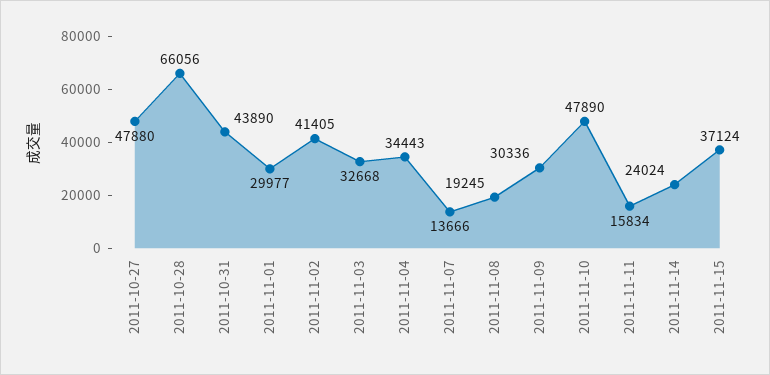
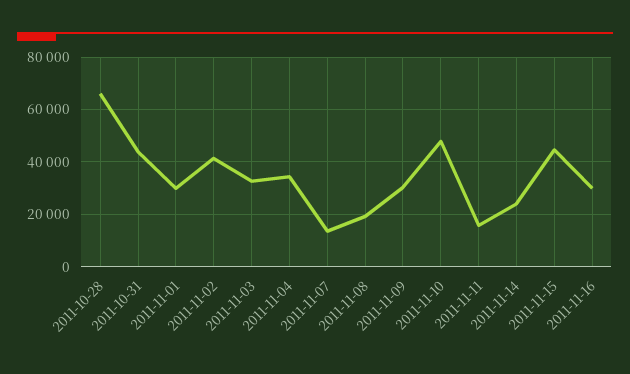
2011-10-27: 47880 -> none
2011-11-15: 37124 -> 45000
2011-11-16: none -> 30000

